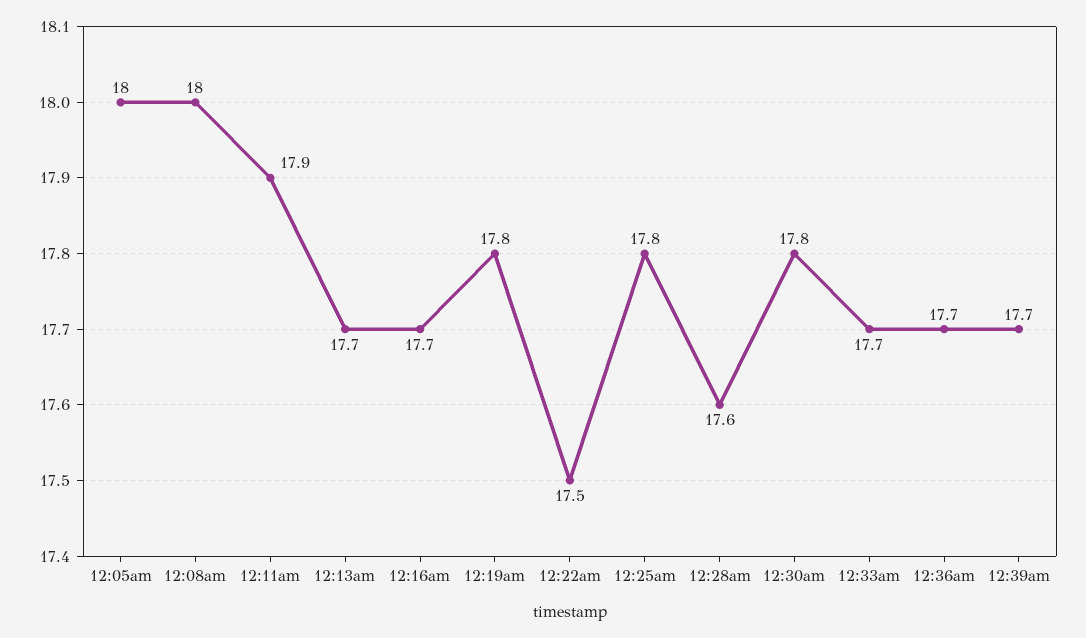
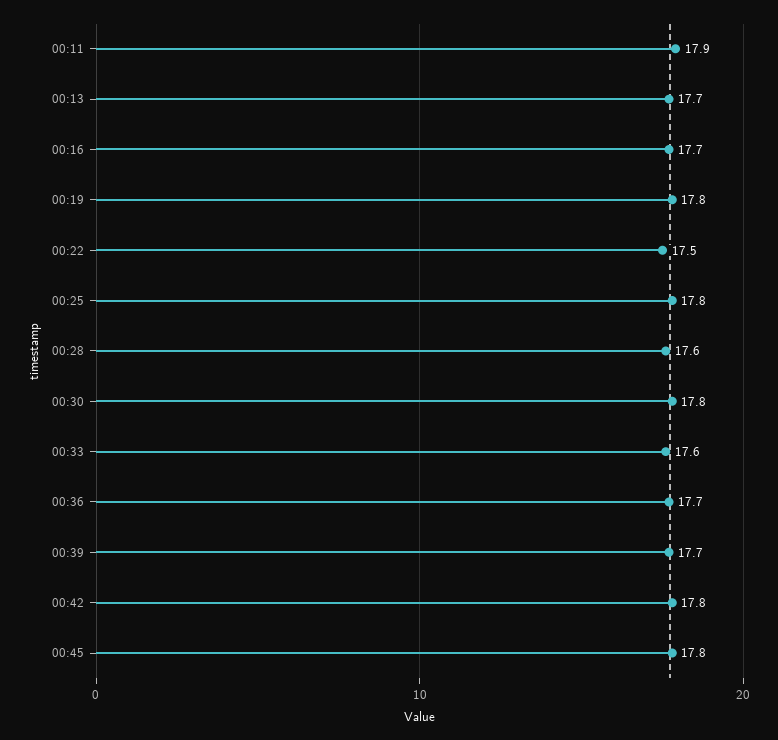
12:05am: 18 -> none
12:08am: 18 -> none
12:33am: 17.7 -> 17.6
00:42: none -> 17.8
00:45: none -> 17.8

